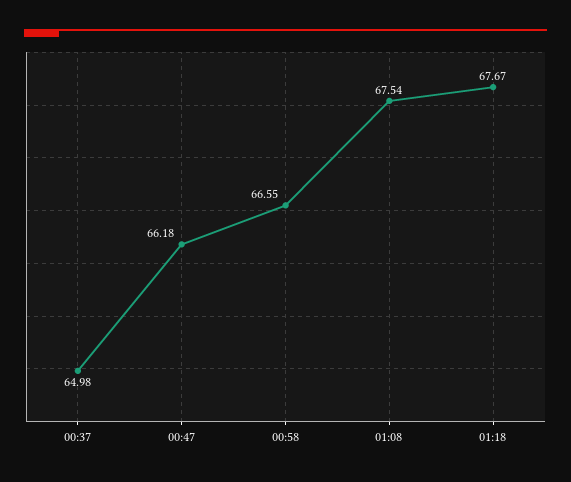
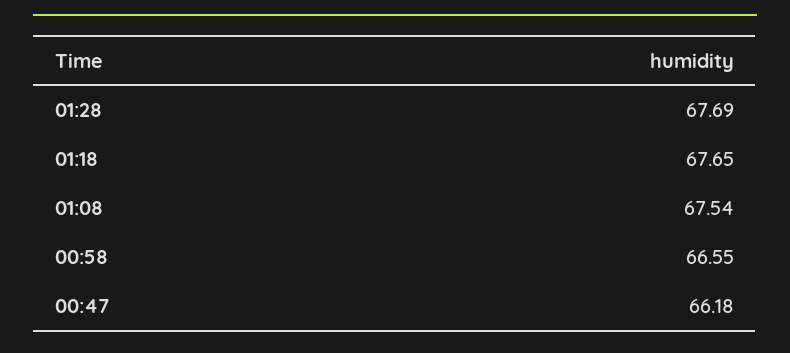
00:37: 64.98 -> none
01:18: 67.67 -> 67.65
01:28: none -> 67.69

